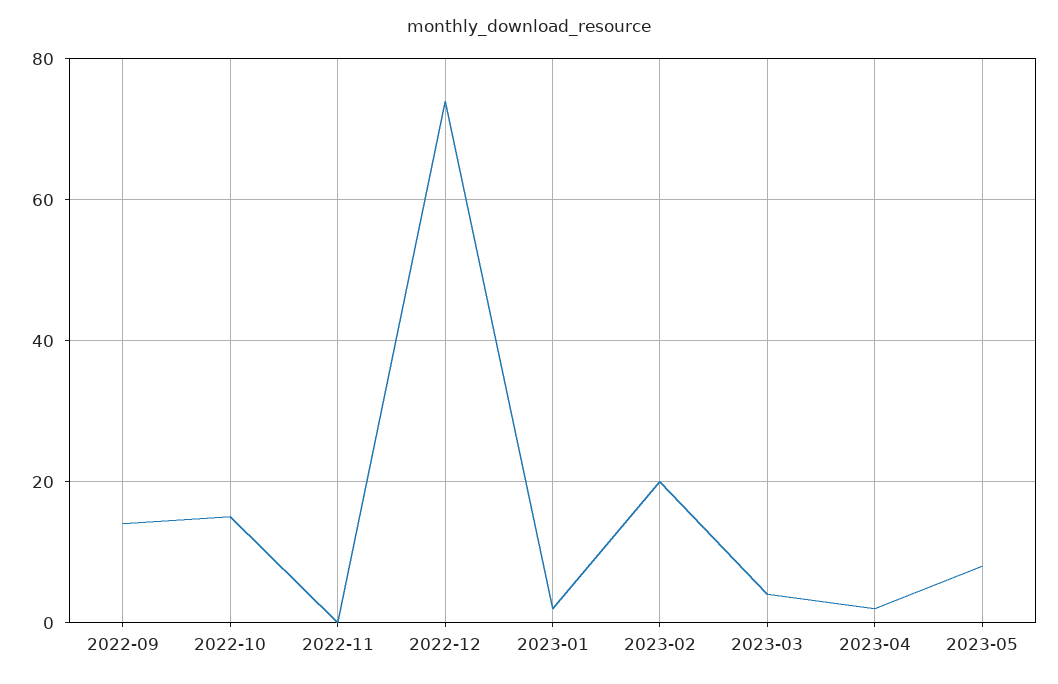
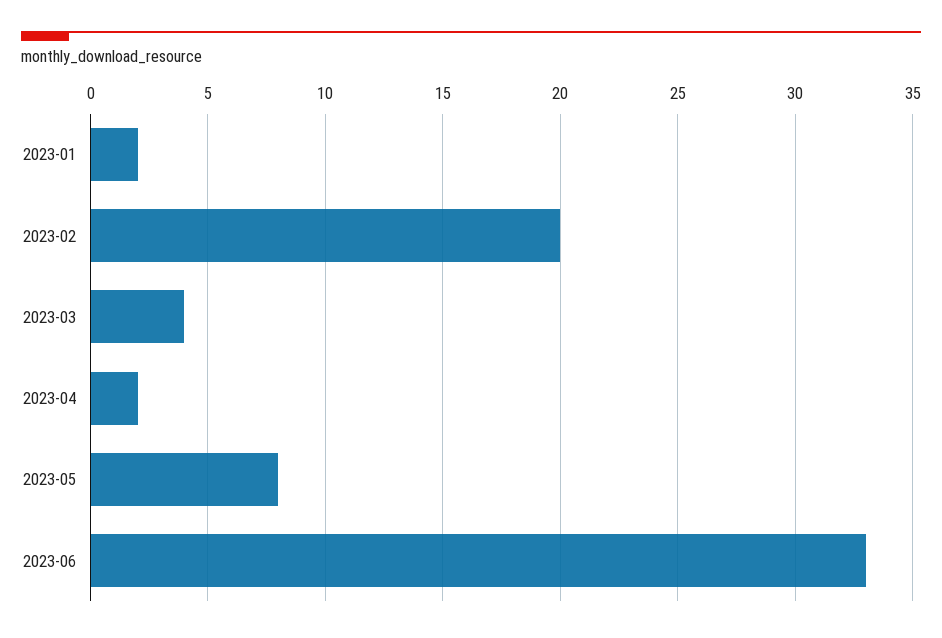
2022-09: 15 -> none
2022-10: 15 -> none
2022-11: 0 -> none
2022-12: 75 -> none
2023-06: none -> 33

